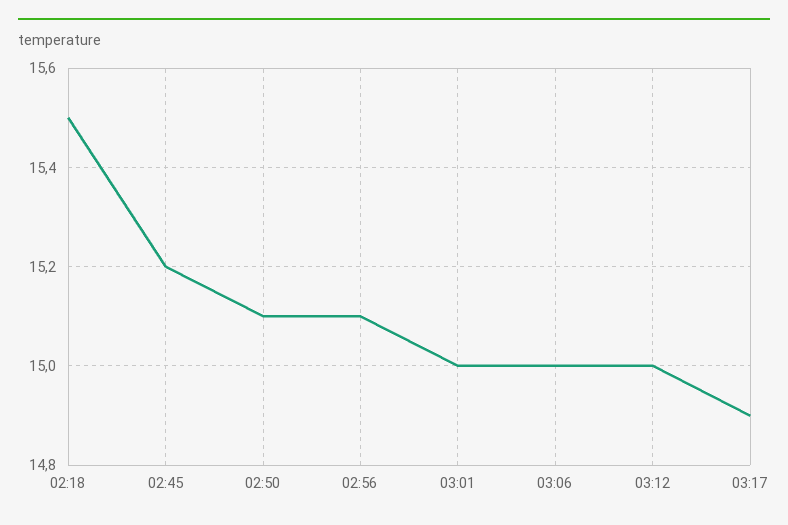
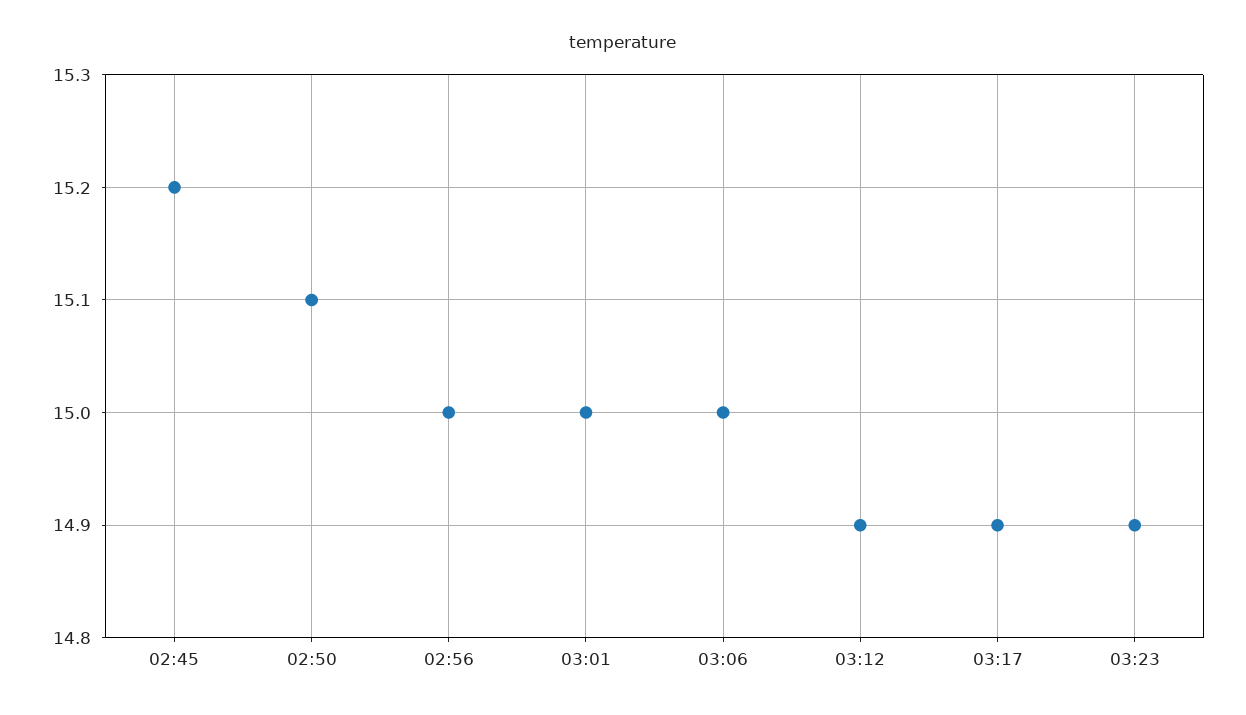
02:18: 15.5 -> none
02:56: 15.1 -> 15
03:12: 15 -> 14.9
03:23: none -> 14.9

